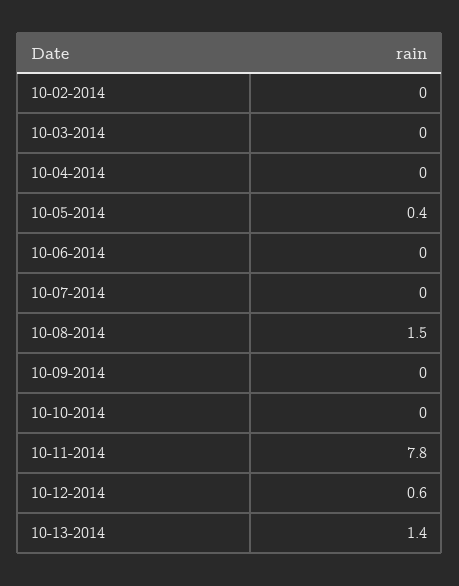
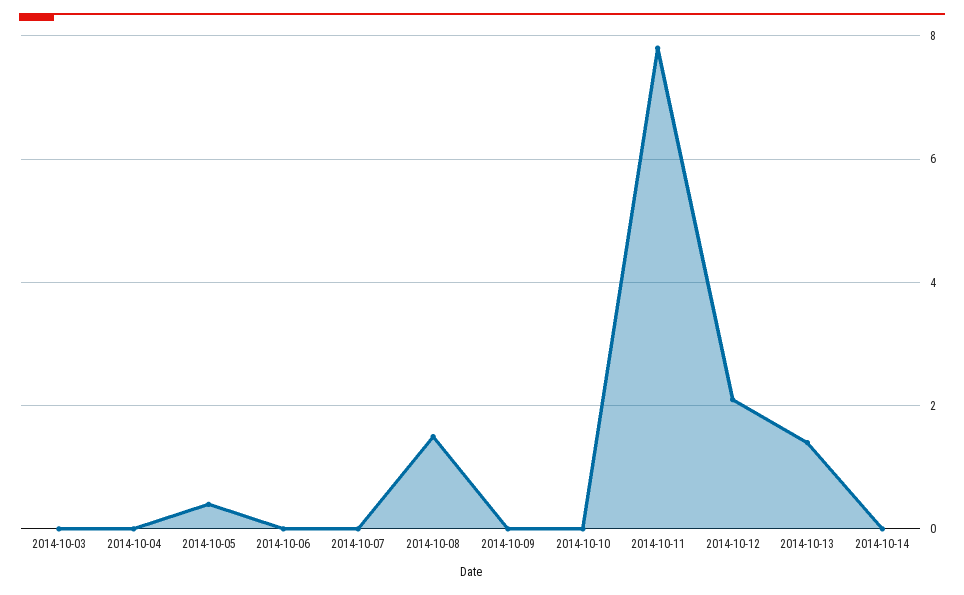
10-02-2014: 0 -> none
10-12-2014: 0.6 -> 2
2014-10-14: none -> 0

